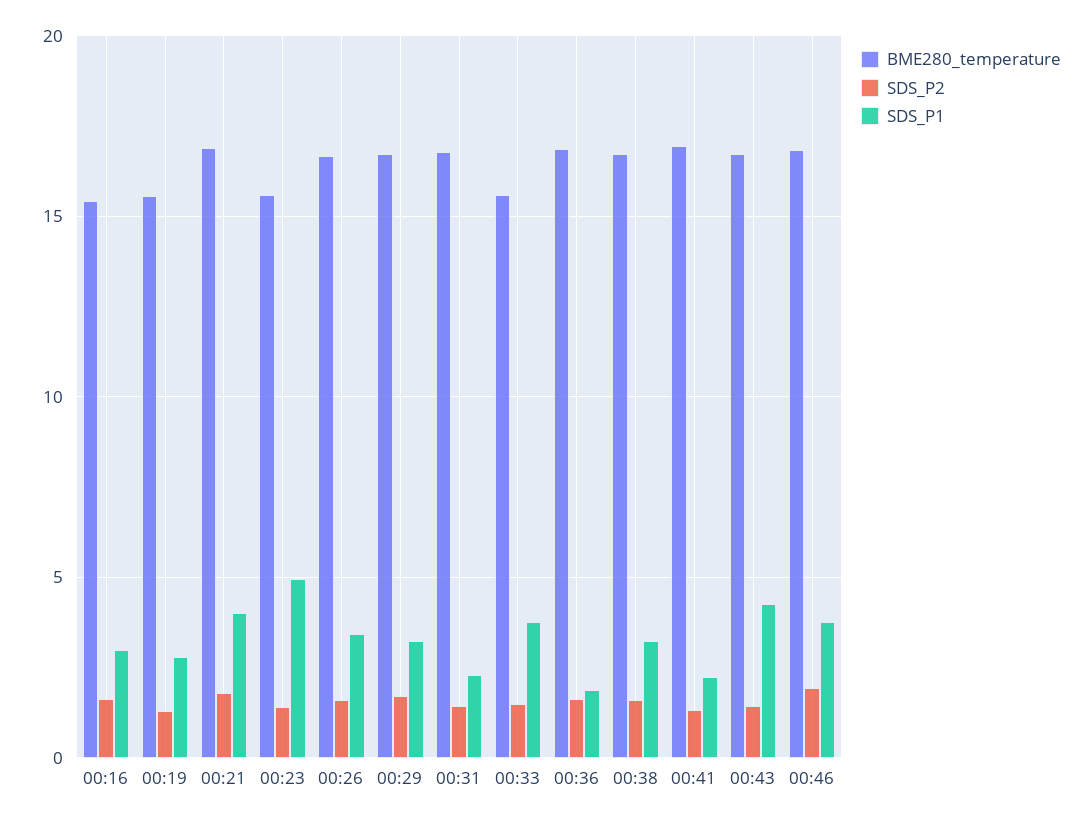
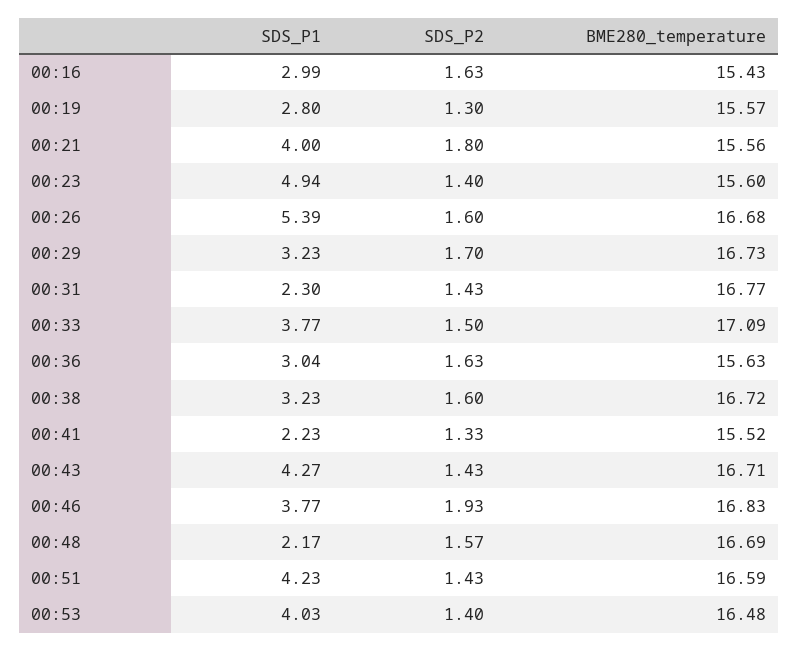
BME280_temperature, 00:21: 17 -> 15.56
SDS_P1, 00:26: 3.5 -> 5.39
BME280_temperature, 00:33: 15.5 -> 17.09
BME280_temperature, 00:36: 17 -> 15.63
SDS_P1, 00:36: 2 -> 3.04
BME280_temperature, 00:41: 17 -> 15.52
SDS_P1, 00:48: none -> 2.17
SDS_P2, 00:48: none -> 1.57
BME280_temperature, 00:48: none -> 16.69
SDS_P1, 00:51: none -> 4.23
SDS_P2, 00:51: none -> 1.43
BME280_temperature, 00:51: none -> 16.59
SDS_P1, 00:53: none -> 4.03
SDS_P2, 00:53: none -> 1.4
BME280_temperature, 00:53: none -> 16.48

